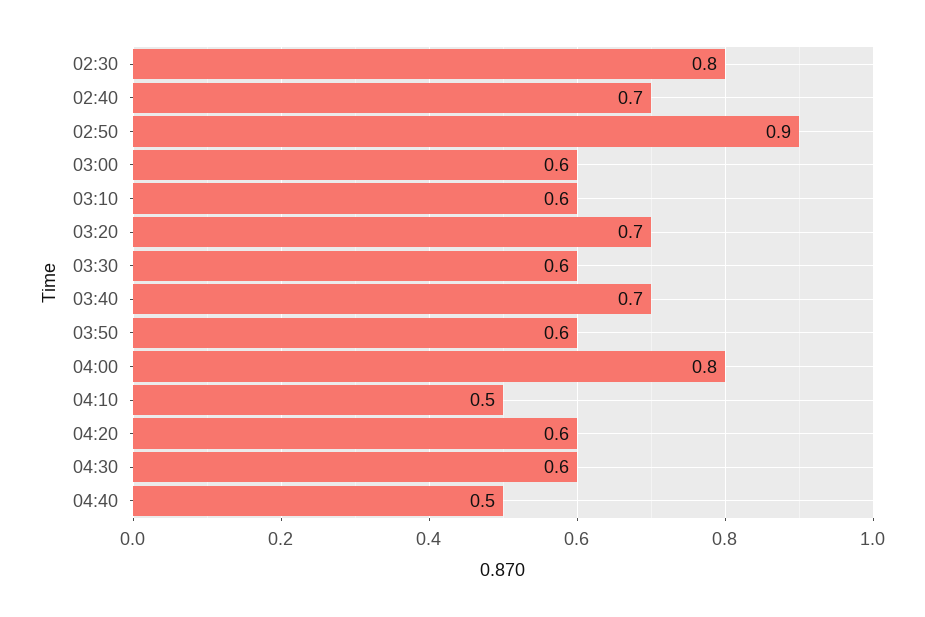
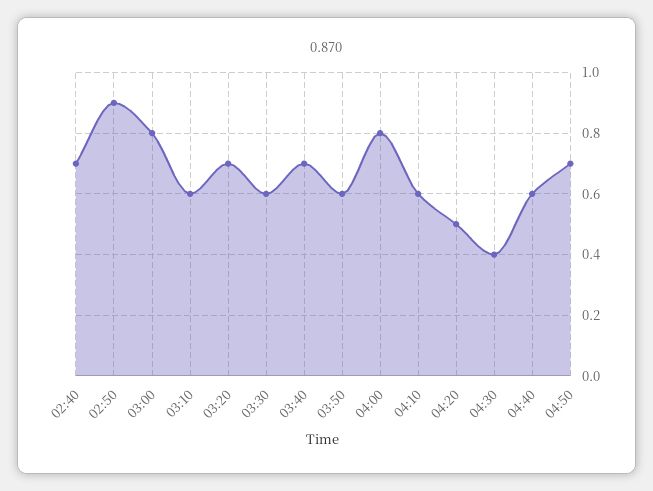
02:30: 0.8 -> none
03:00: 0.6 -> 0.8
04:10: 0.5 -> 0.6
04:20: 0.6 -> 0.5
04:30: 0.6 -> 0.4
04:40: 0.5 -> 0.6
04:50: none -> 0.7

